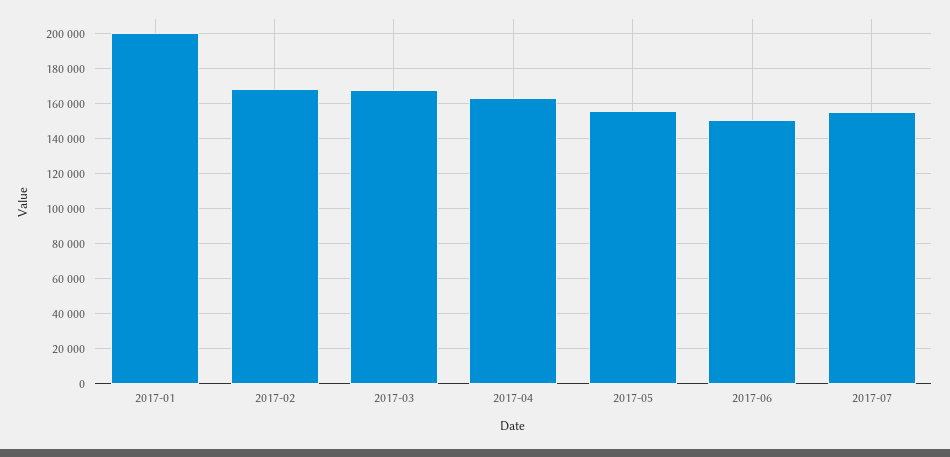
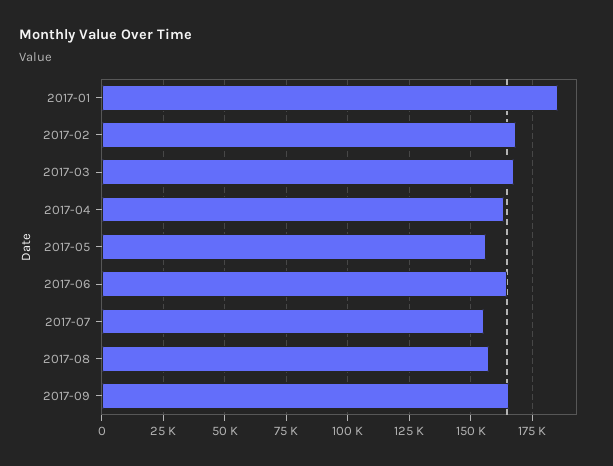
2017-01: 200000 -> 185000
2017-06: 150000 -> 165000
2017-08: none -> 157500
2017-09: none -> 165000

